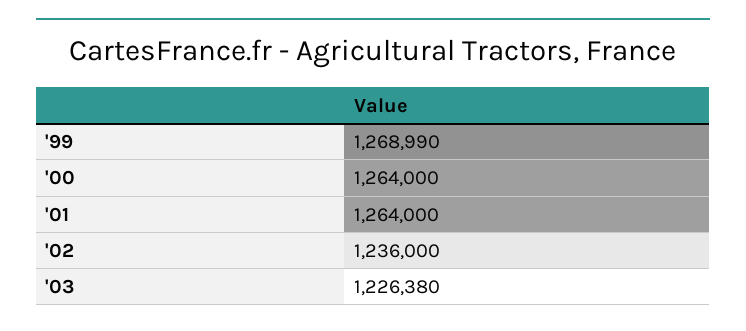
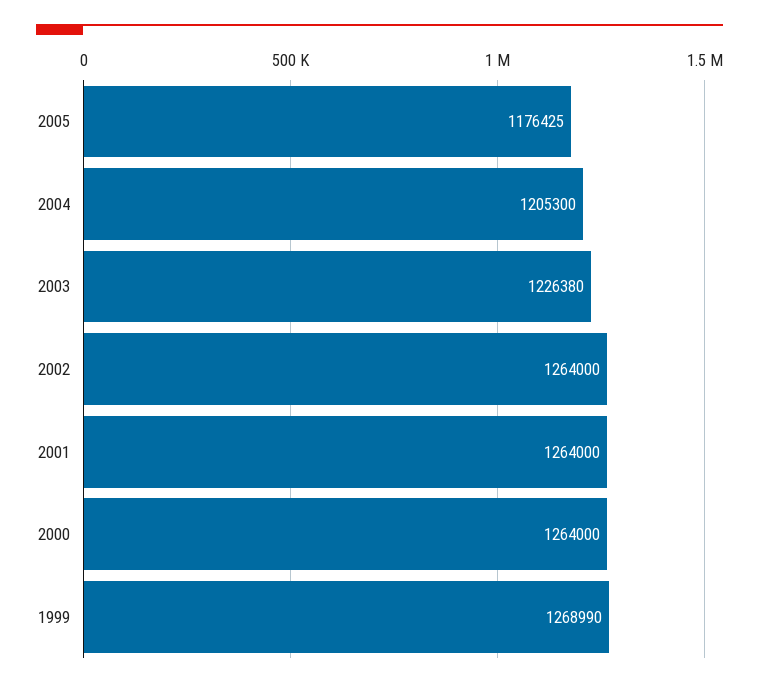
'02: 1236000 -> 1264000
2005: none -> 1176425
2004: none -> 1205300

